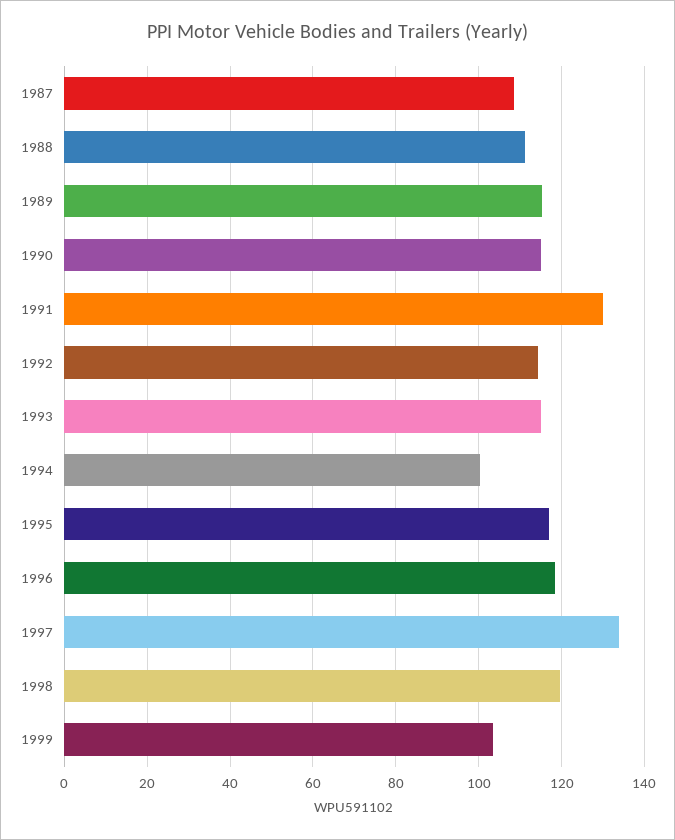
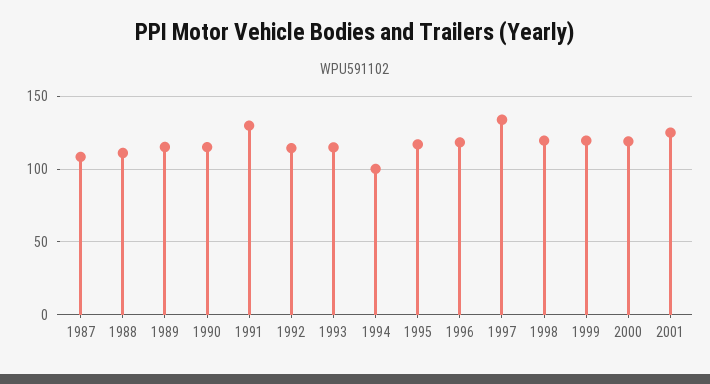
1999: 104 -> 120
2000: none -> 120
2001: none -> 125

